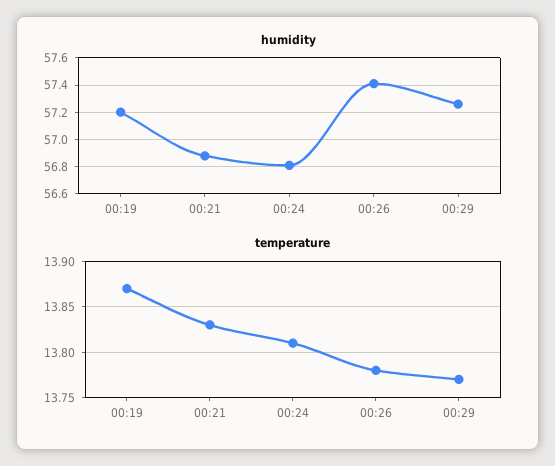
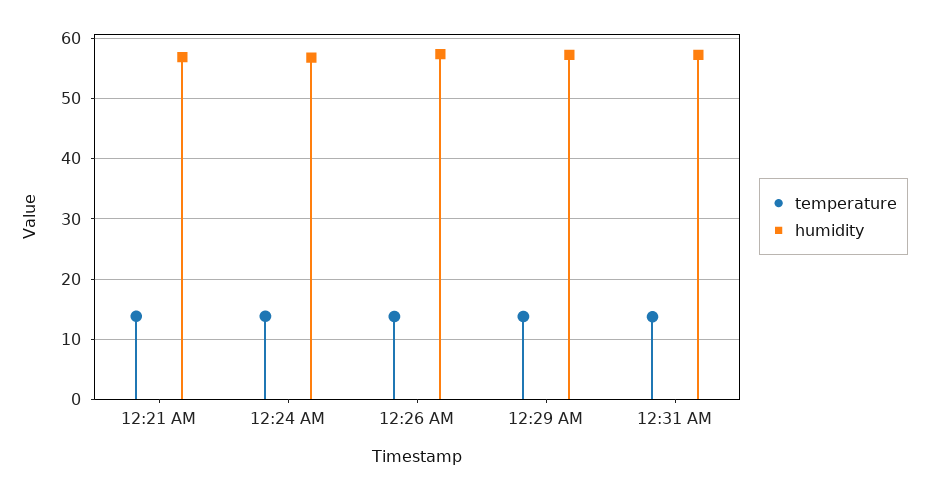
humidity, 00:19: 57.2 -> none
temperature, 00:19: 13.87 -> none
temperature, 12:31 AM: none -> 14
humidity, 12:31 AM: none -> 57

